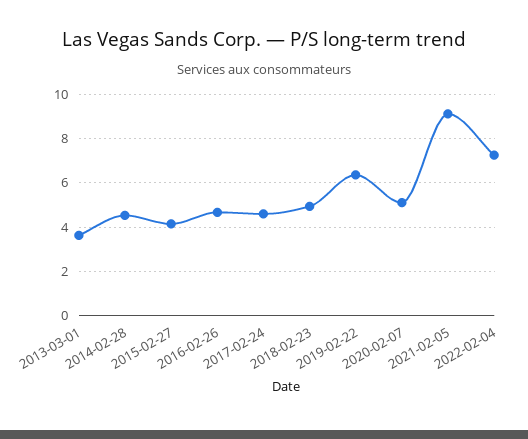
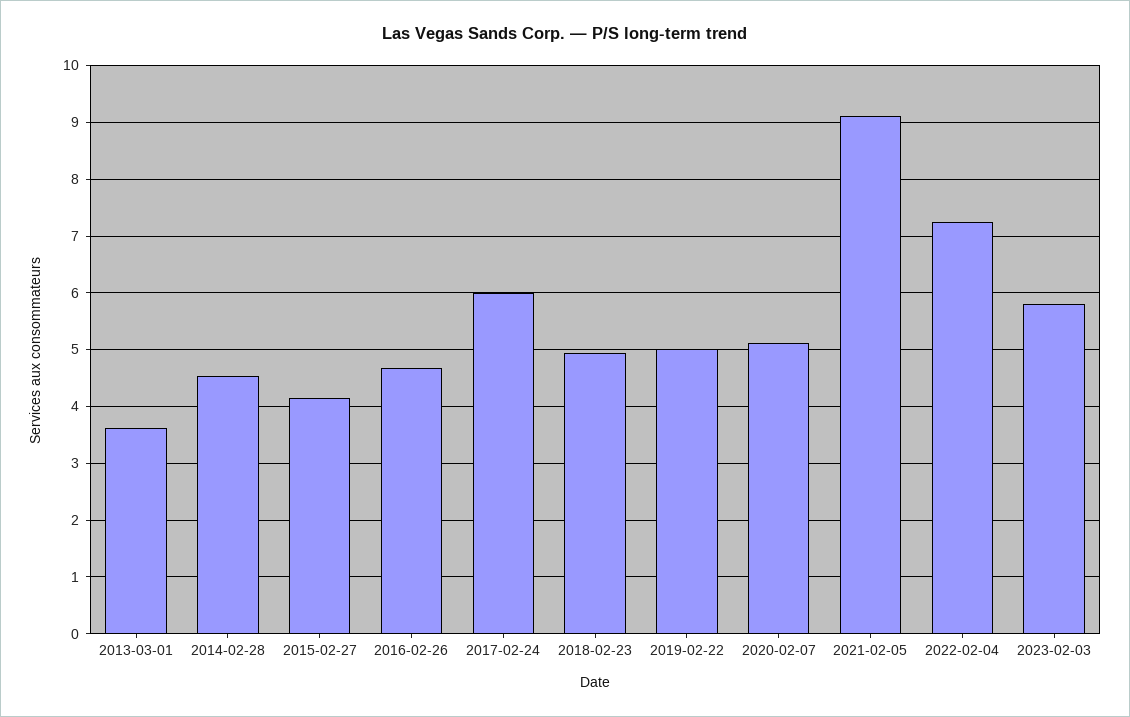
2017-02-24: 4.5 -> 6
2019-02-22: 6.5 -> 5
2023-02-03: none -> 5.8

